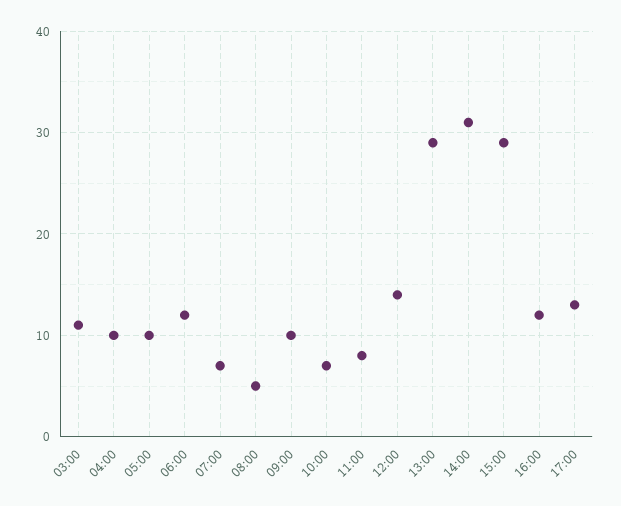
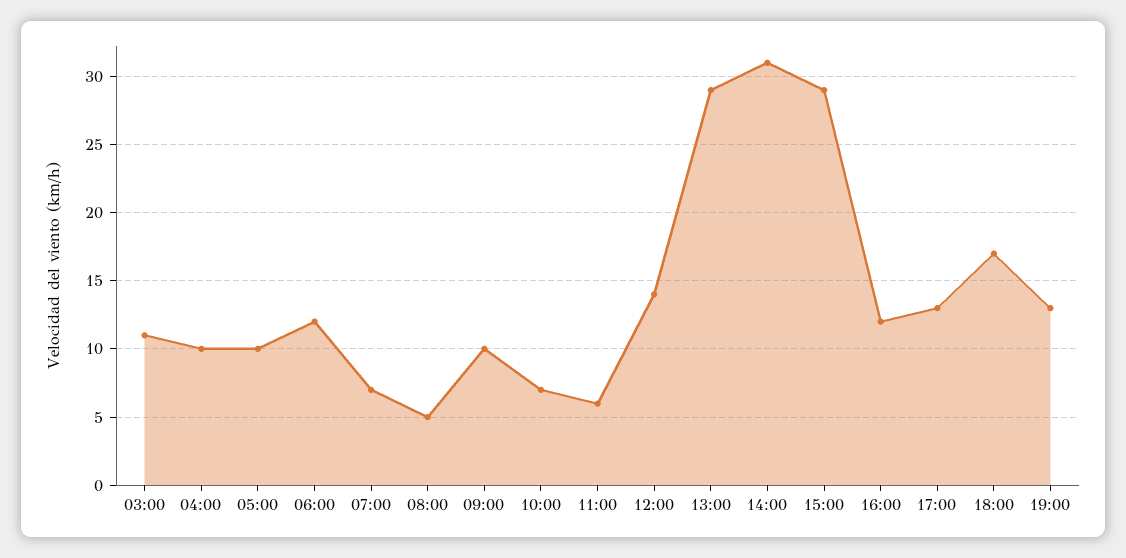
11:00: 8 -> 6
18:00: none -> 17
19:00: none -> 13

